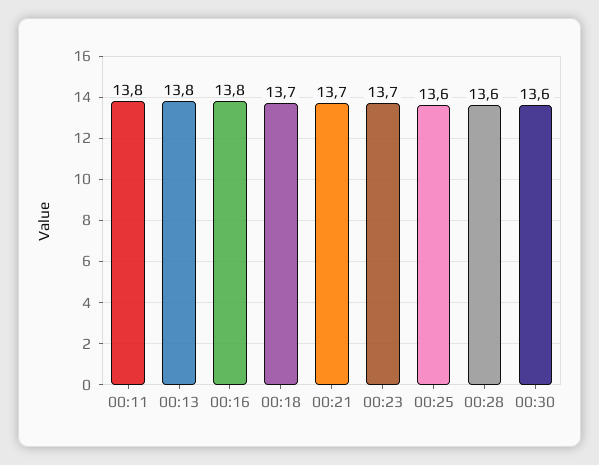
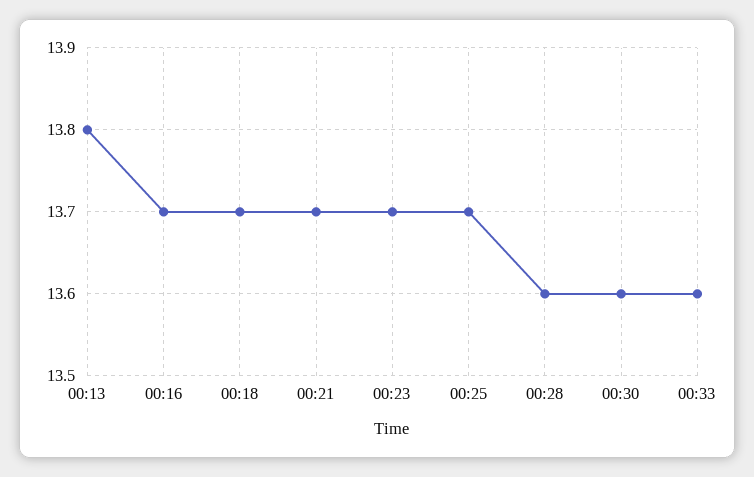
00:11: 13.8 -> none
00:16: 13.8 -> 13.7
00:25: 13.6 -> 13.7
00:33: none -> 13.6

